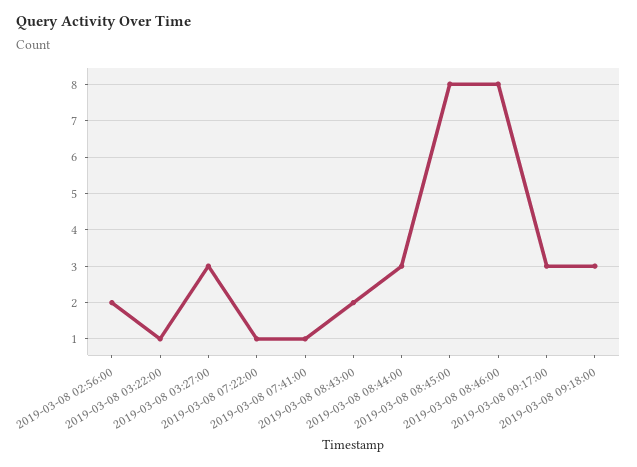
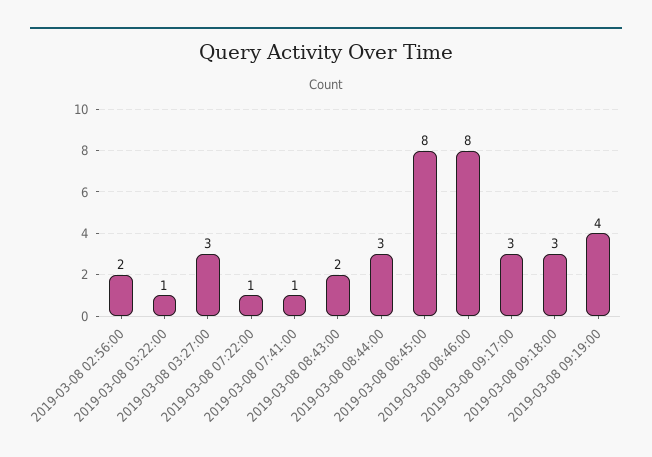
2019-03-08 09:19:00: none -> 4

